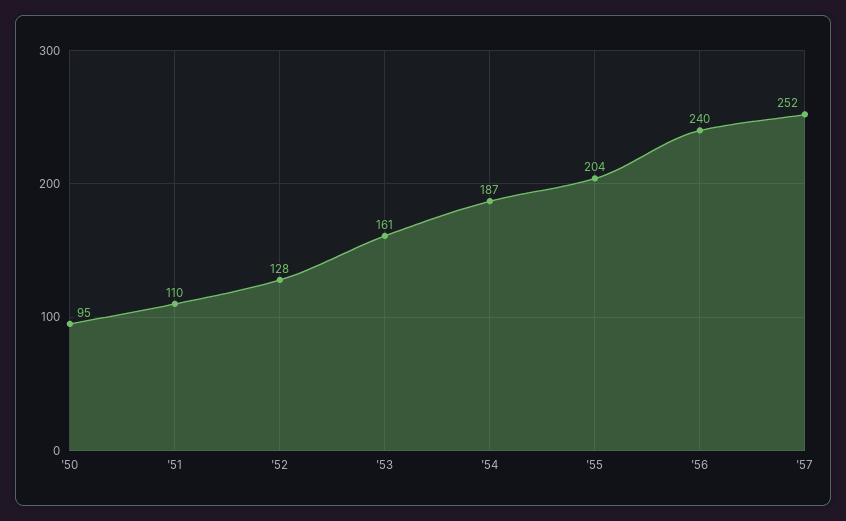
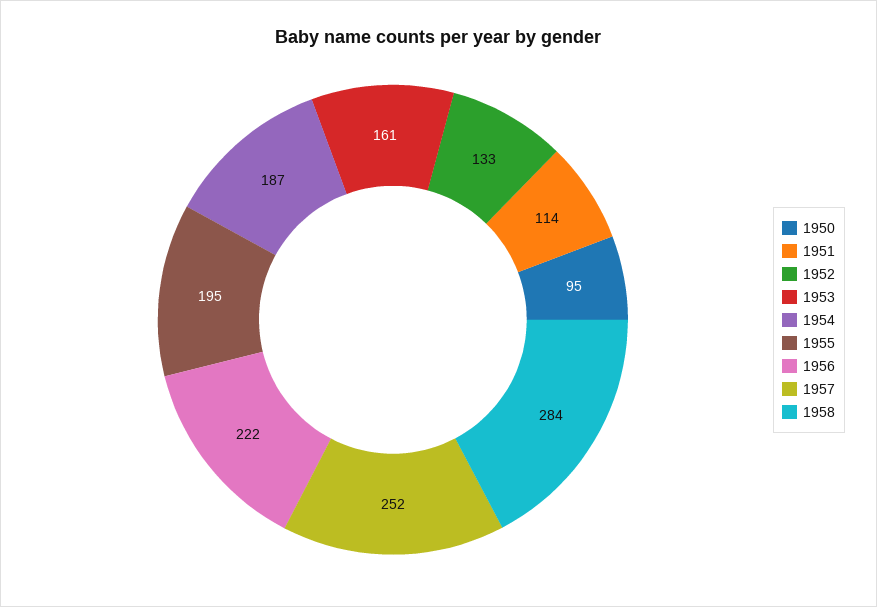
'51: 110 -> 114
'52: 128 -> 133
'55: 204 -> 195
'56: 240 -> 222
1958: none -> 284

